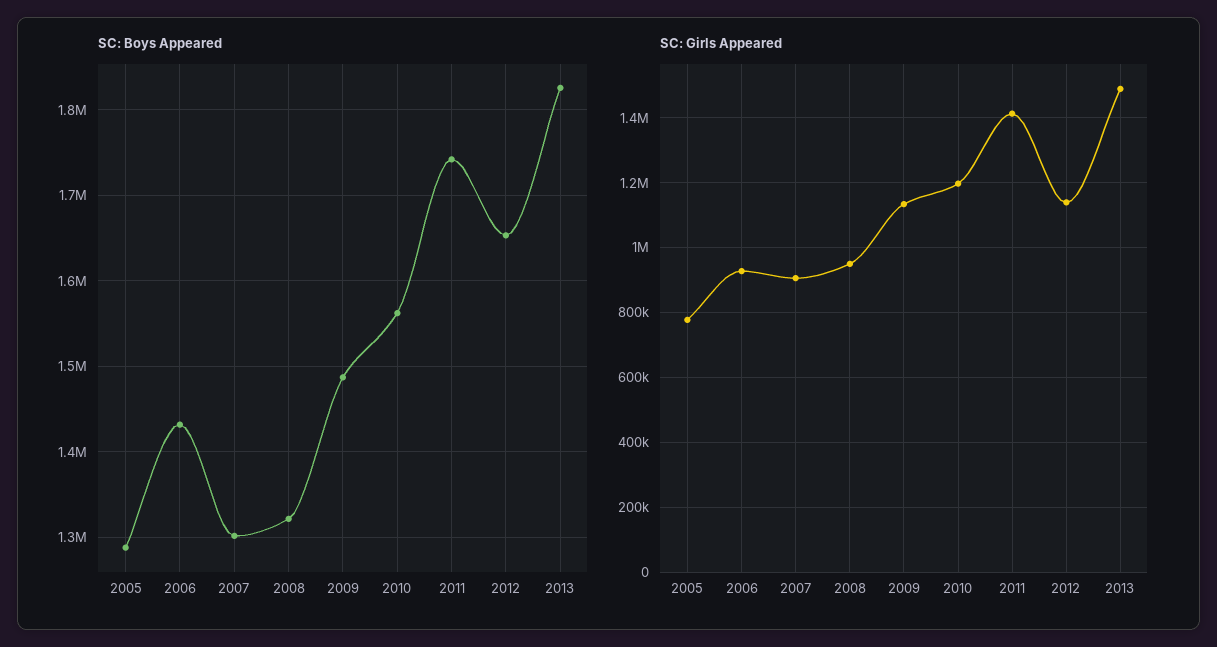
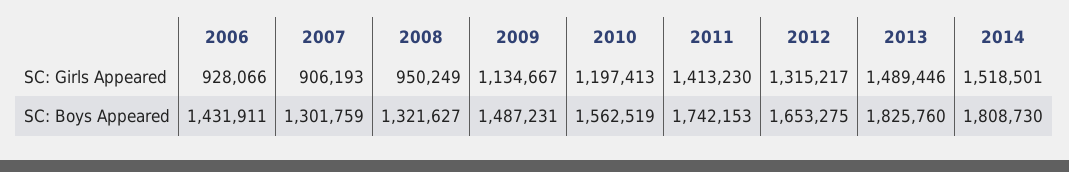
SC: Boys Appeared, 2005: 1290000 -> none
SC: Girls Appeared, 2005: 780000 -> none
SC: Girls Appeared, 2012: 1140000 -> 1315217
SC: Girls Appeared, 2014: none -> 1518501
SC: Boys Appeared, 2014: none -> 1808730

